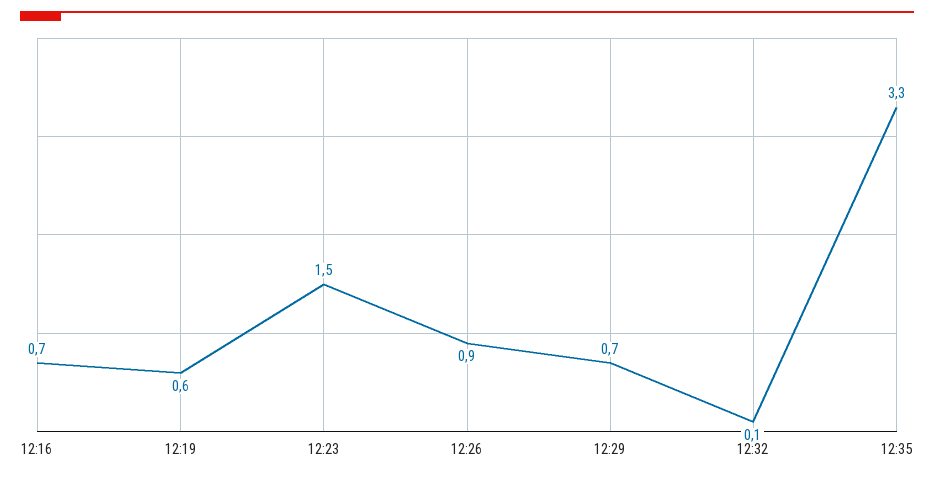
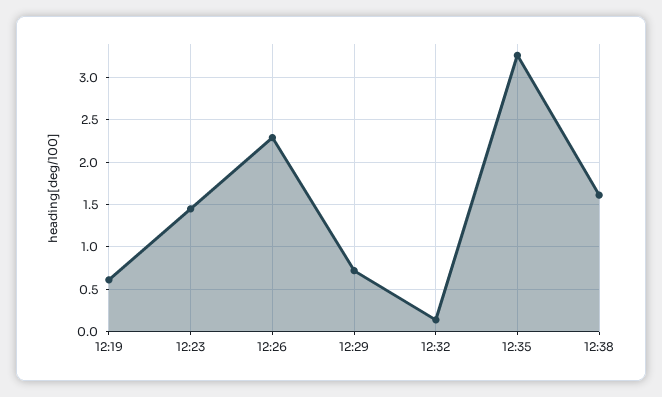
12:16: 0.7 -> none
12:26: 0.9 -> 2.3
12:38: none -> 1.6

